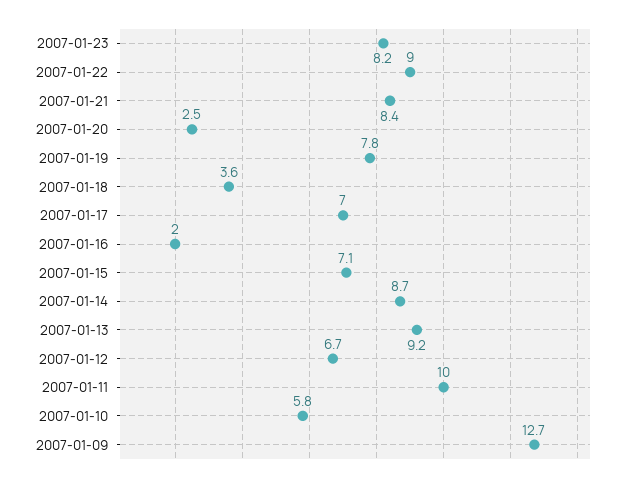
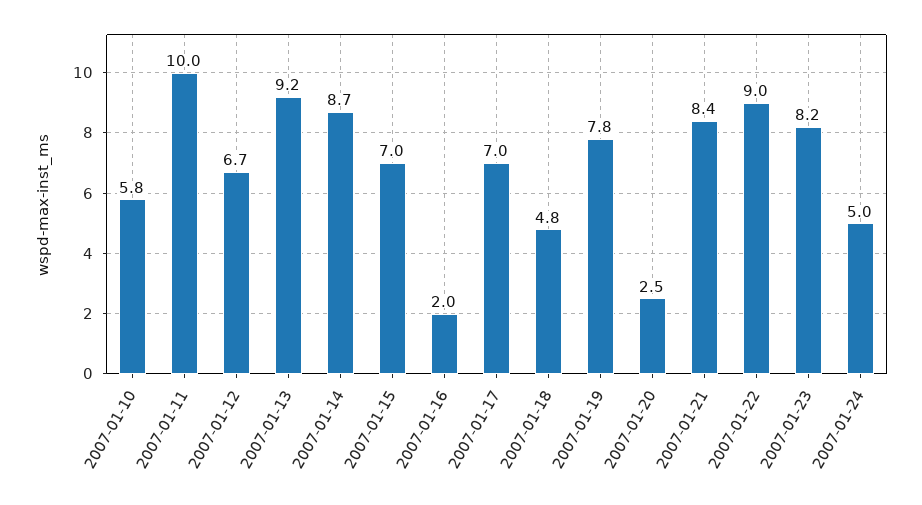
2007-01-18: 3.6 -> 4.8
2007-01-15: 7.1 -> 7
2007-01-09: 12.7 -> none
2007-01-24: none -> 5

